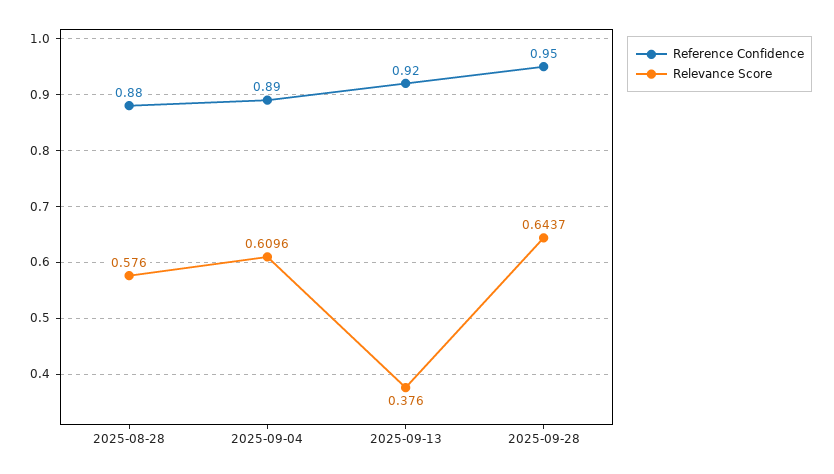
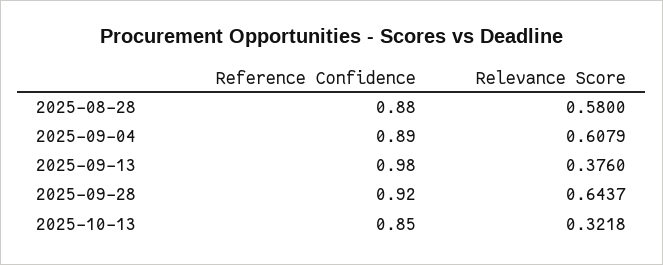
Relevance Score, 2025-08-28: 0.576 -> 0.58
Relevance Score, 2025-09-04: 0.6096 -> 0.6079
Reference Confidence, 2025-09-13: 0.92 -> 0.98
Reference Confidence, 2025-09-28: 0.95 -> 0.92
Reference Confidence, 2025-10-13: none -> 0.85
Relevance Score, 2025-10-13: none -> 0.3218

